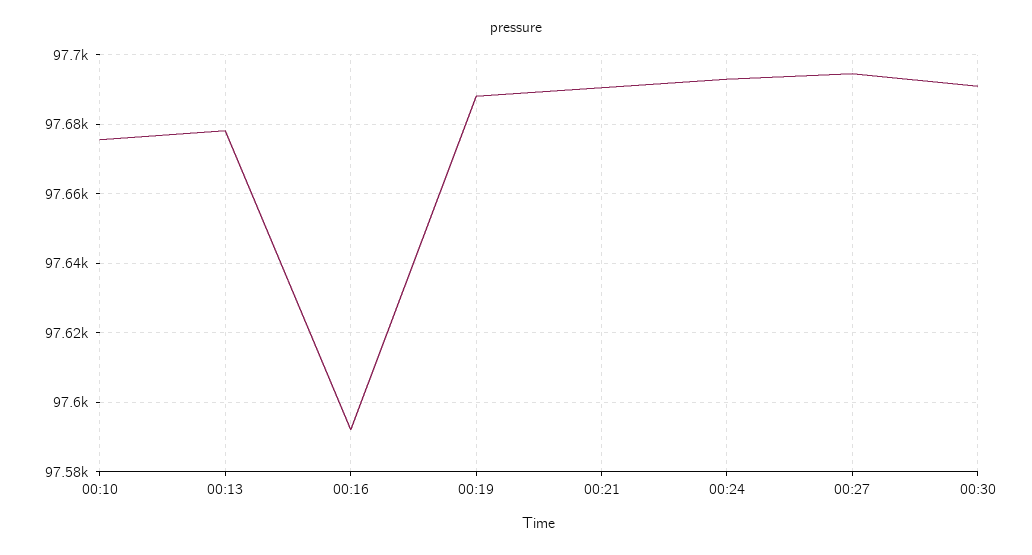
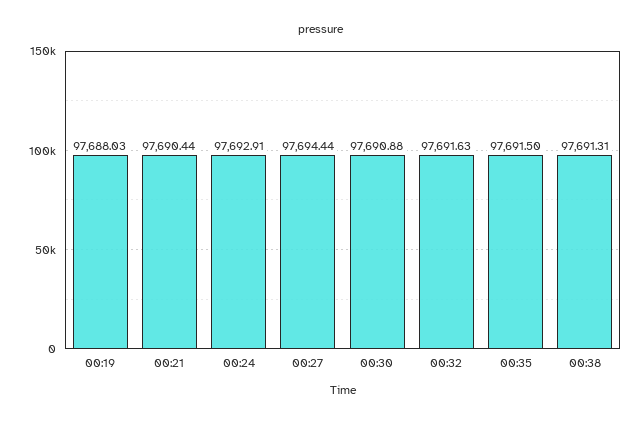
00:10: 97676 -> none
00:13: 97678 -> none
00:16: 97592 -> none
00:32: none -> 97691.63
00:35: none -> 97691.5
00:38: none -> 97691.31

